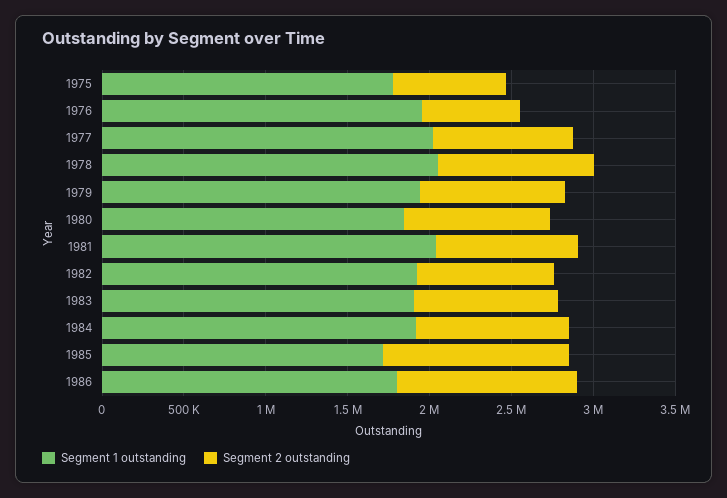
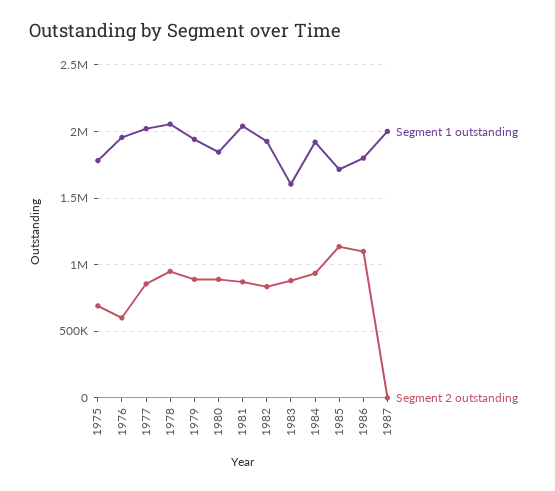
Segment 1 outstanding, 1983: 1900000 -> 1600000
Segment 1 outstanding, 1987: none -> 2000000
Segment 2 outstanding, 1987: none -> 0

